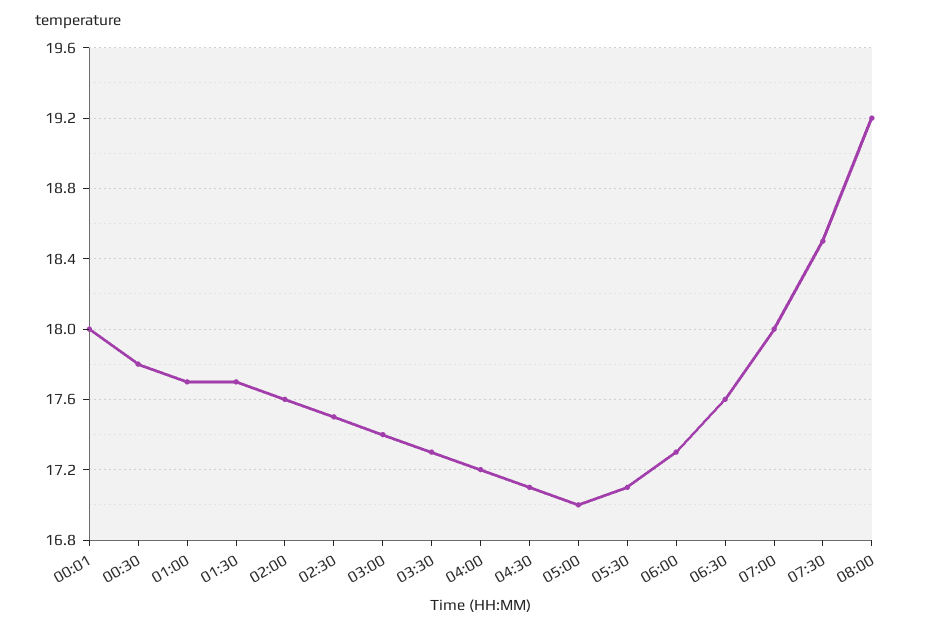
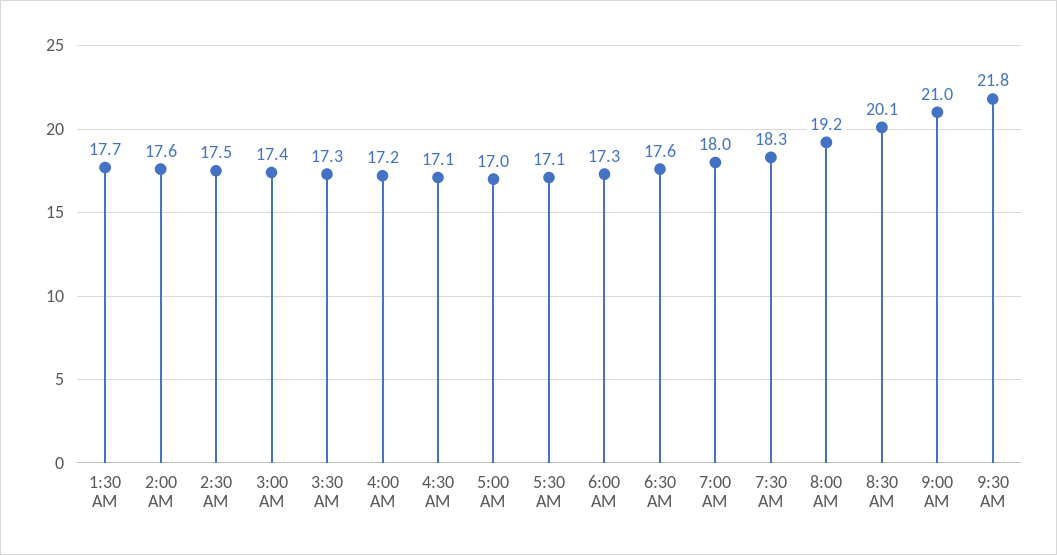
00:01: 18 -> none
00:30: 17.8 -> none
01:00: 17.7 -> none
07:30: 18.5 -> 18.3
8:30 AM: none -> 20.1
9:00 AM: none -> 21
9:30 AM: none -> 21.8

